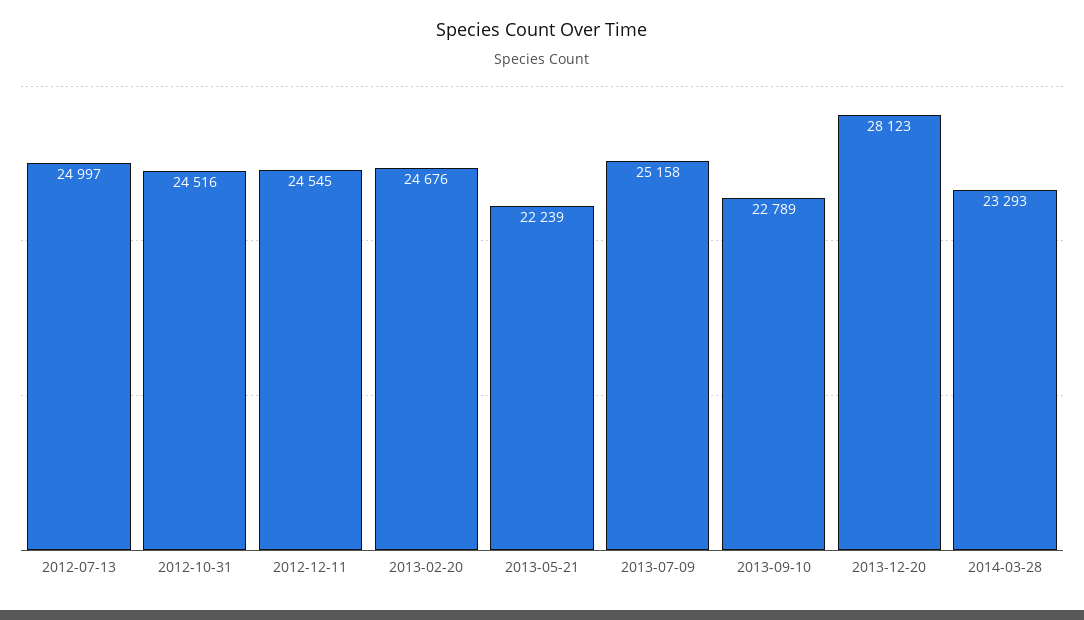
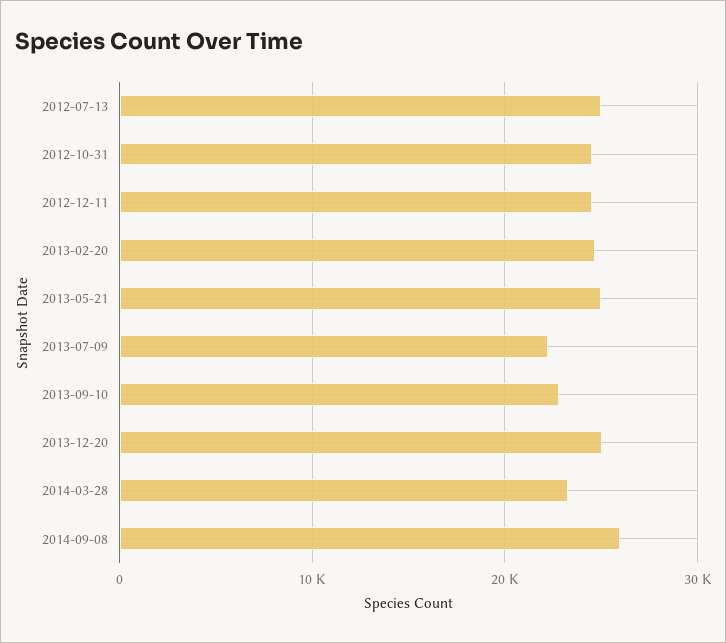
2013-05-21: 22239 -> 25000
2013-07-09: 25158 -> 22000
2013-12-20: 28123 -> 25000
2014-09-08: none -> 26000

